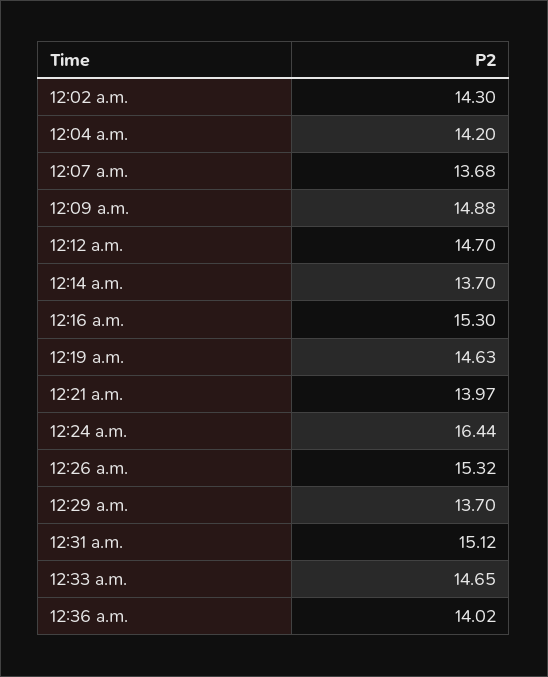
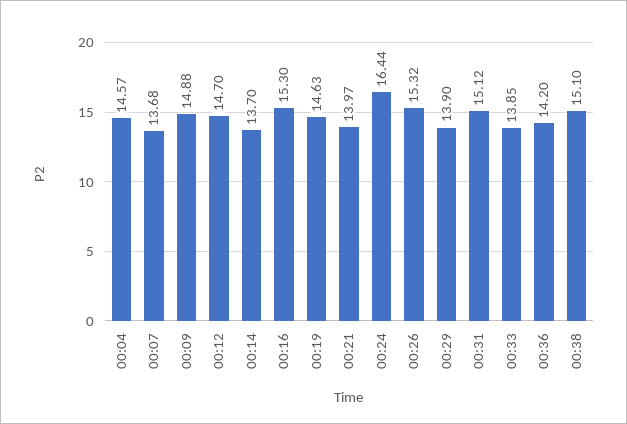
12:02 a.m.: 14.3 -> none
12:04 a.m.: 14.2 -> 14.57
12:29 a.m.: 13.7 -> 13.9
12:33 a.m.: 14.65 -> 13.85
12:36 a.m.: 14.02 -> 14.2
00:38: none -> 15.1

